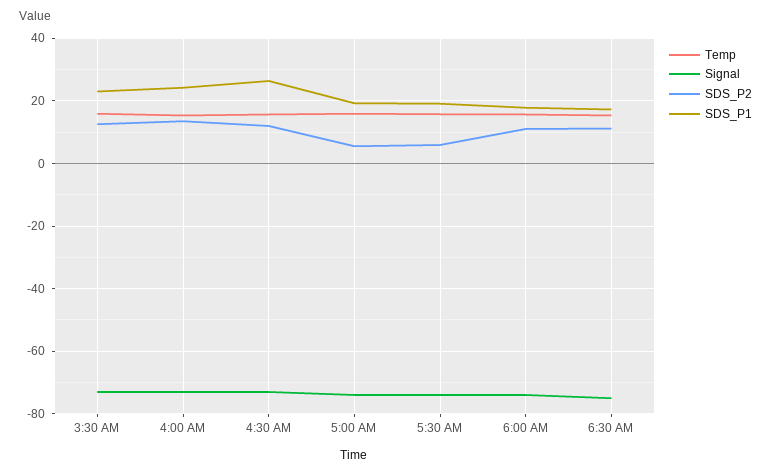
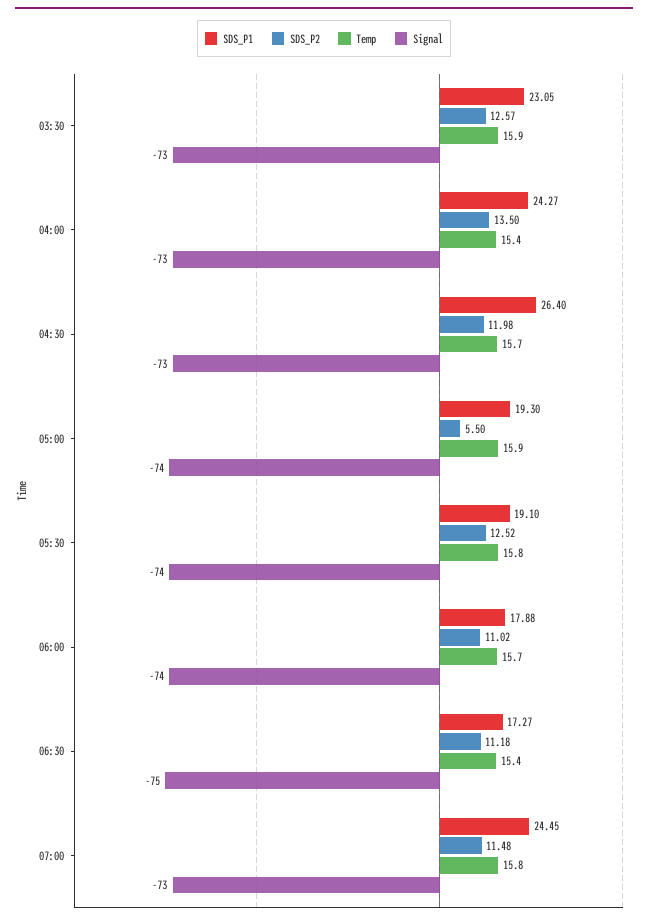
SDS_P2, 5:30 AM: 6 -> 12.52
SDS_P1, 07:00: none -> 24.45
SDS_P2, 07:00: none -> 11.48
Temp, 07:00: none -> 15.8
Signal, 07:00: none -> -73

